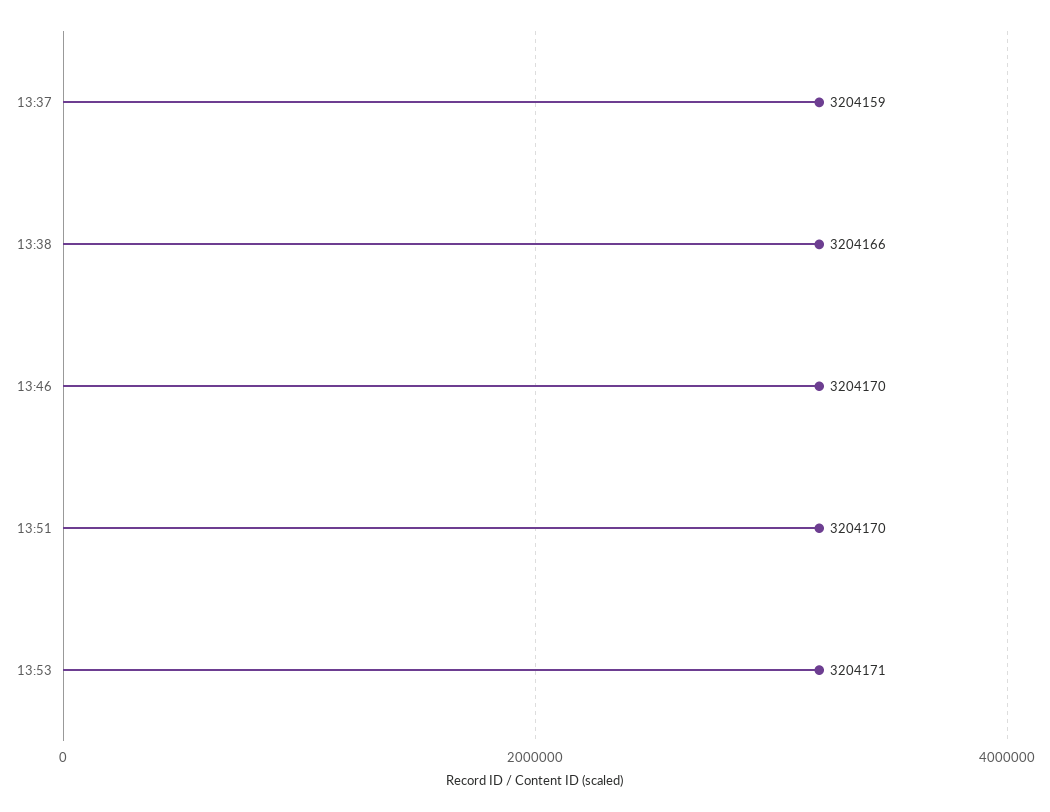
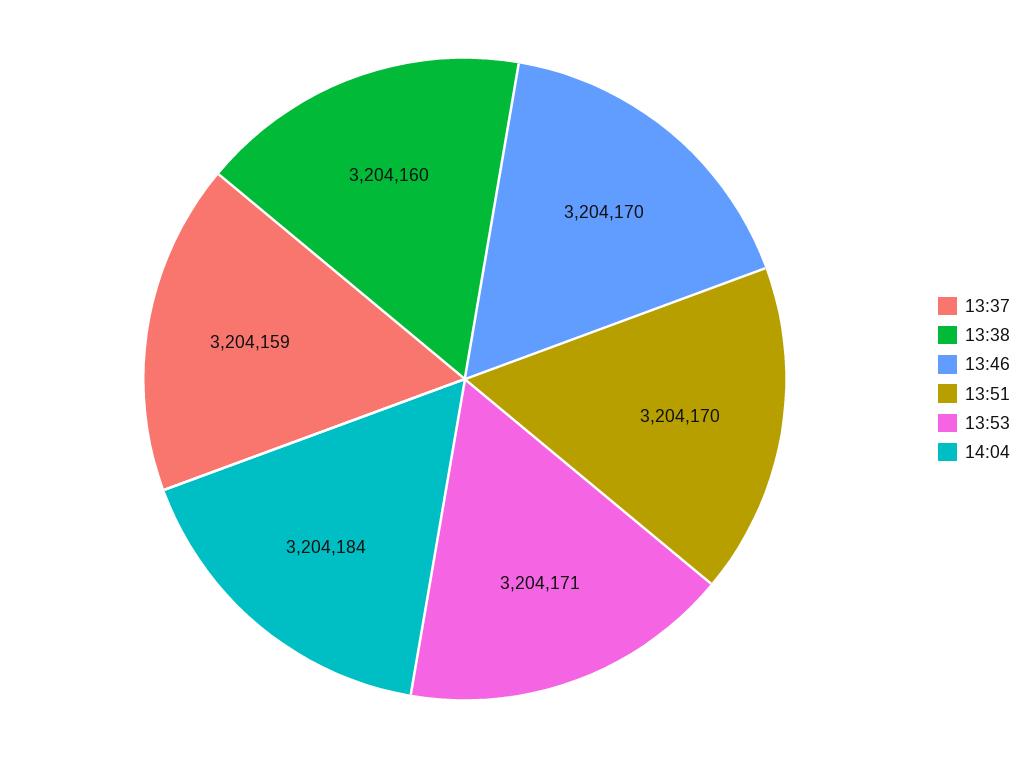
13:38: 3204166 -> 3204160
14:04: none -> 3204184

